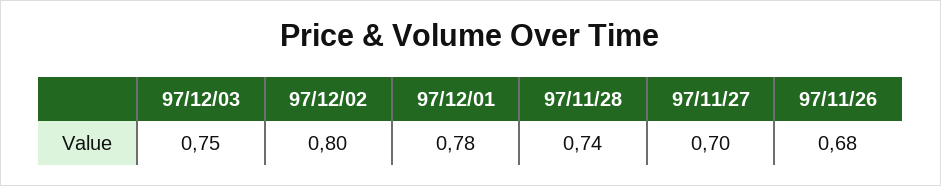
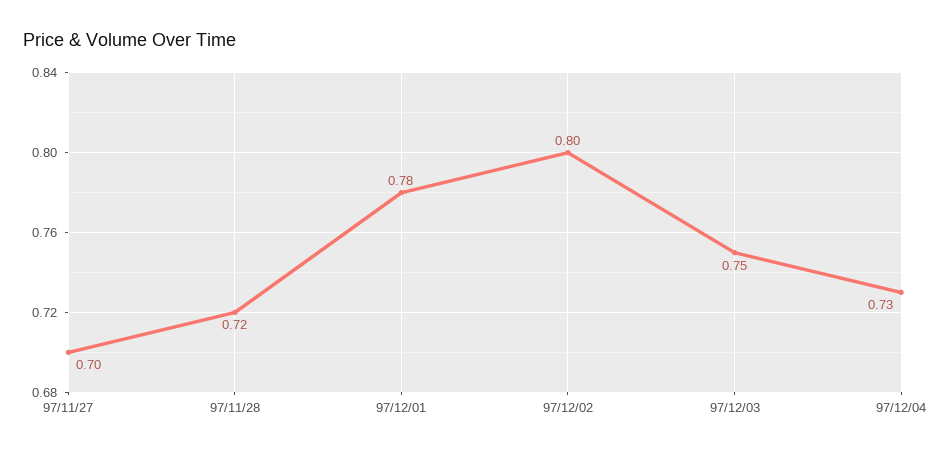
97/11/28: 0.74 -> 0.72
97/11/26: 0.68 -> none
97/12/04: none -> 0.73

